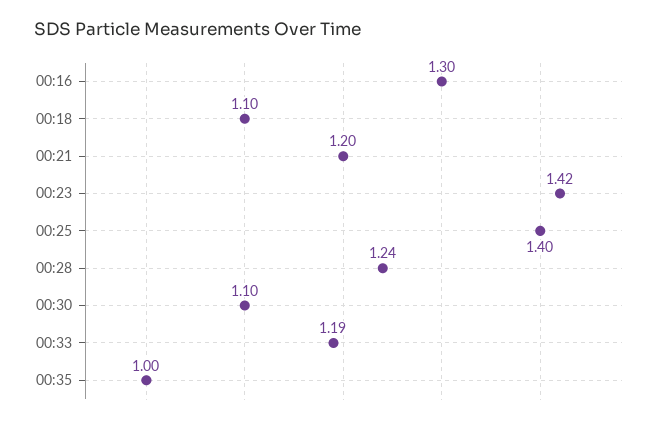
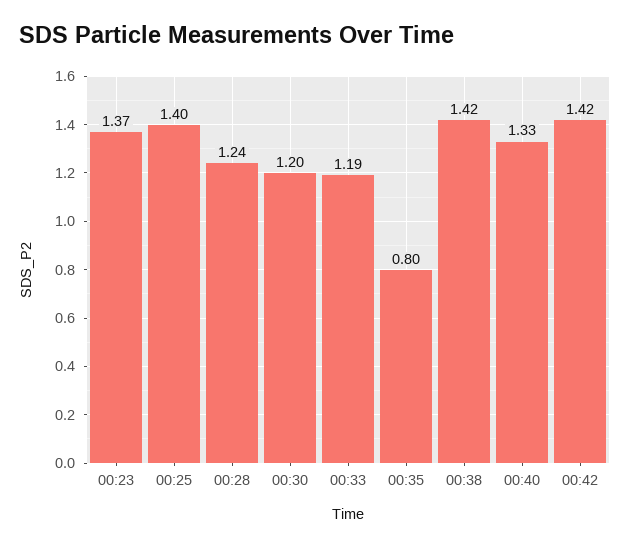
00:16: 1.3 -> none
00:18: 1.1 -> none
00:21: 1.2 -> none
00:23: 1.42 -> 1.37
00:30: 1.1 -> 1.2
00:35: 1 -> 0.8
00:38: none -> 1.42
00:40: none -> 1.33
00:42: none -> 1.42

